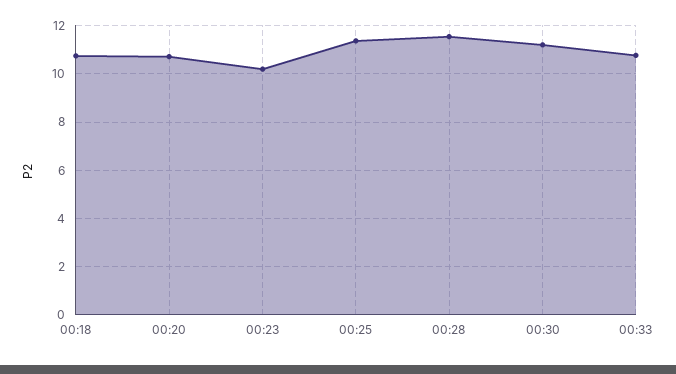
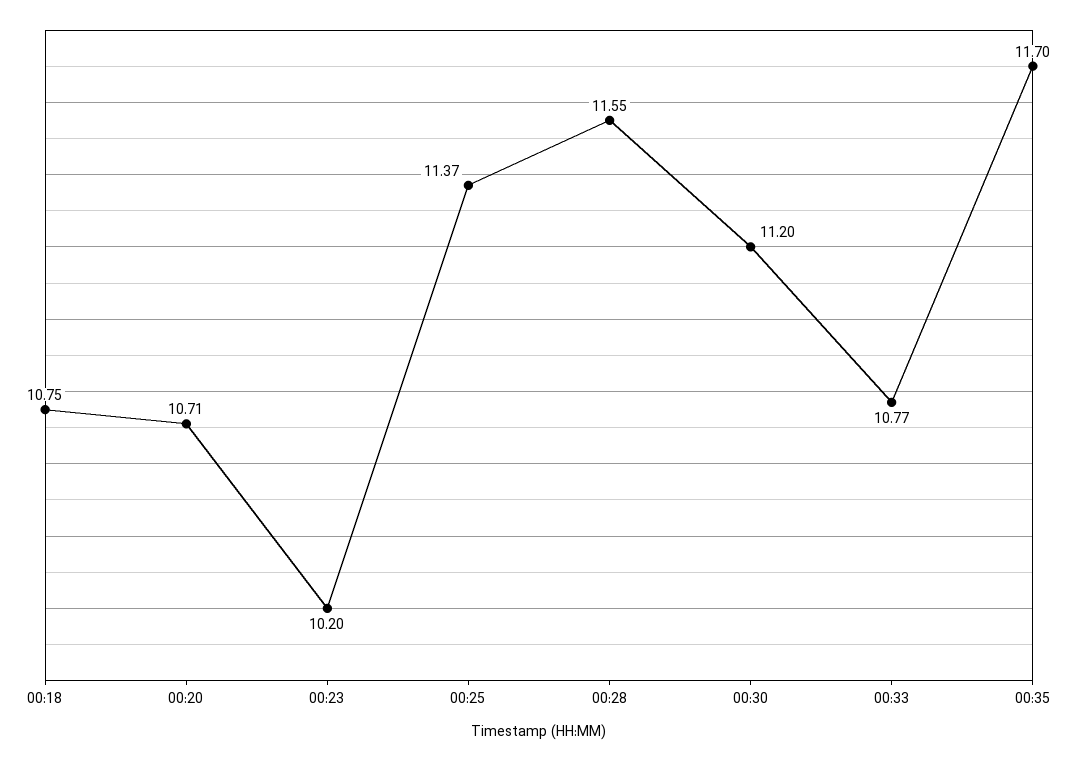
00:35: none -> 11.7

